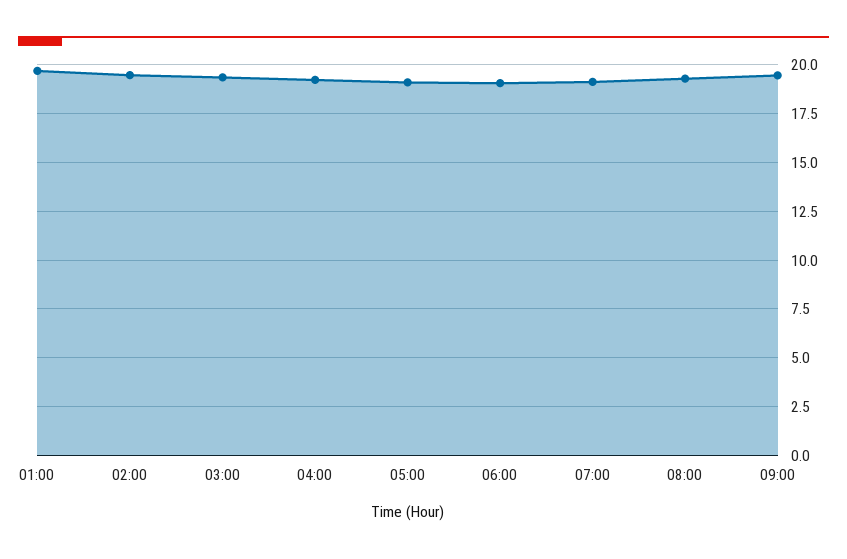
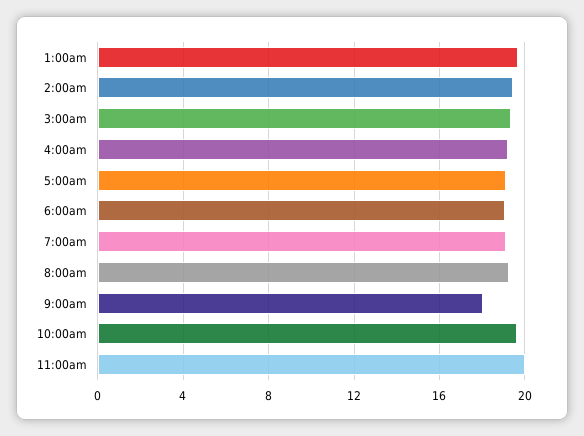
09:00: 19.5 -> 18
10:00am: none -> 19.5
11:00am: none -> 20

